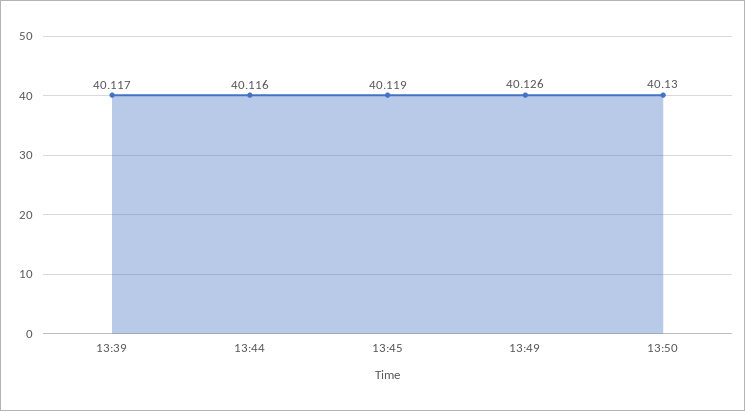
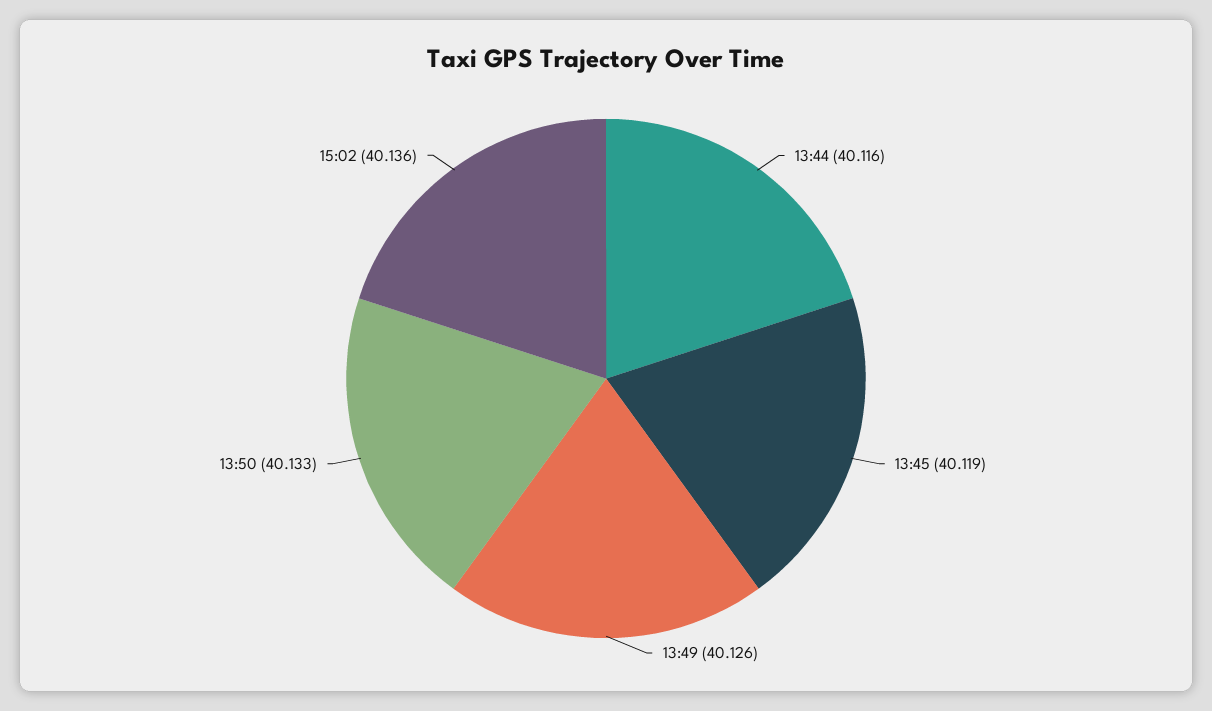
13:39: 40.117 -> none
13:50: 40.13 -> 40.133
15:02: none -> 40.136

